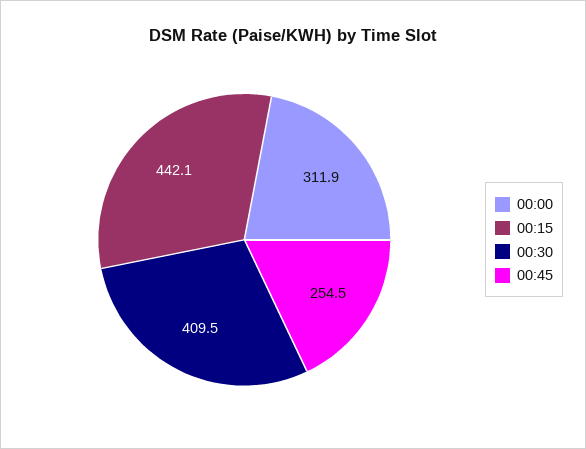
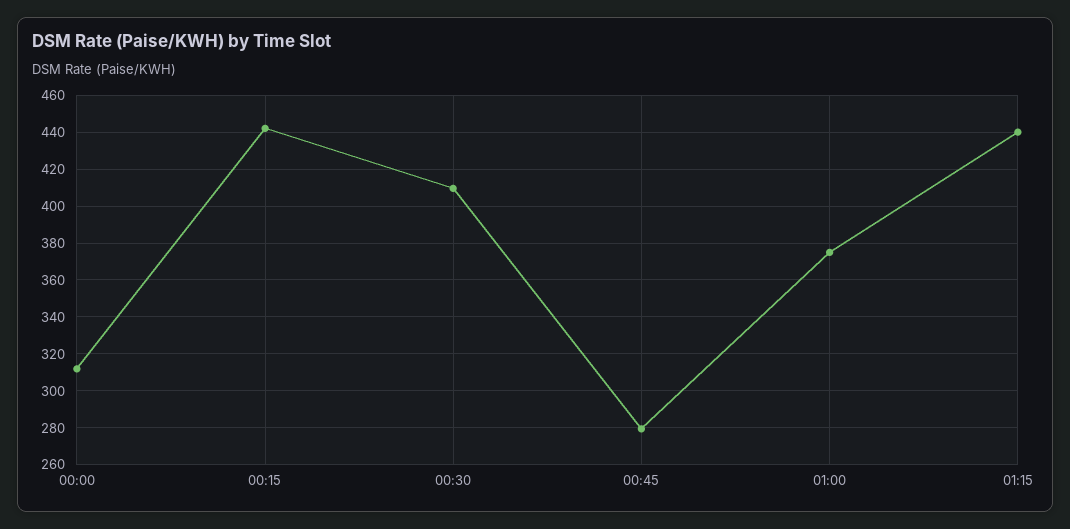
00:45: 254.5 -> 280
01:00: none -> 375
01:15: none -> 440

